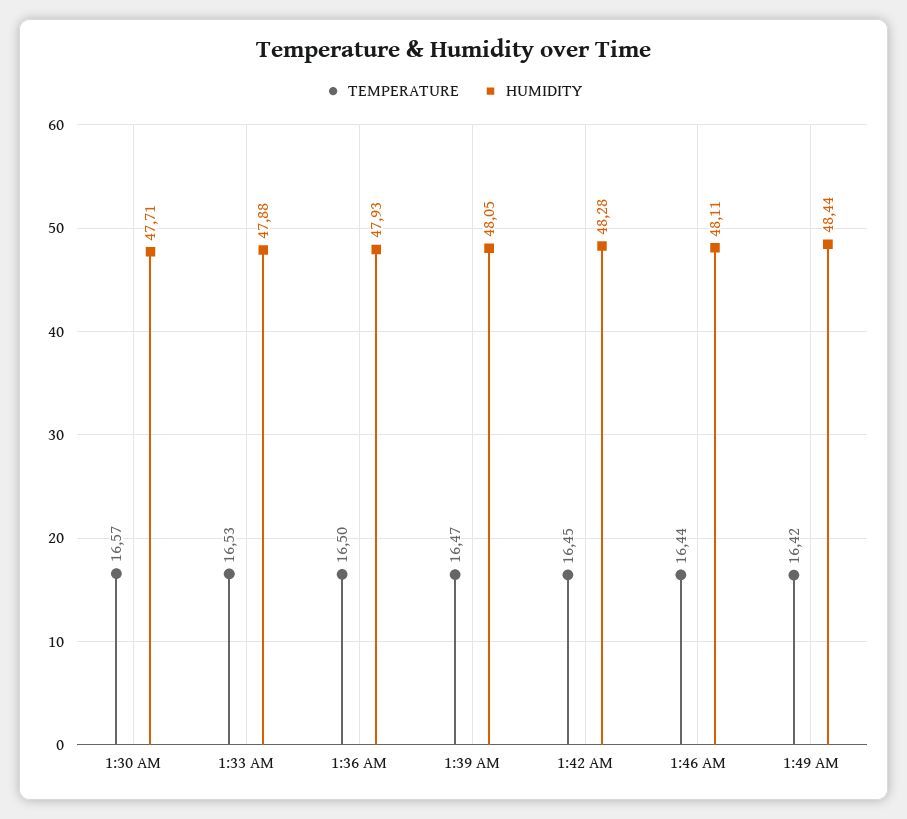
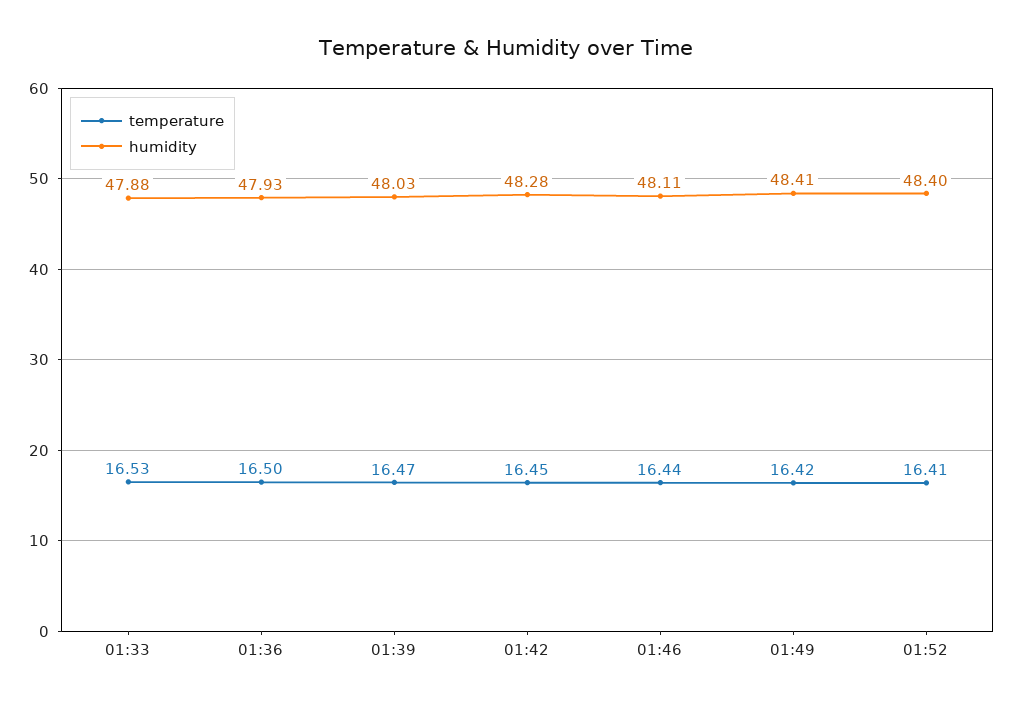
TEMPERATURE, 1:30 AM: 16.57 -> none
HUMIDITY, 1:30 AM: 47.71 -> none
HUMIDITY, 1:39 AM: 48.05 -> 48.03
HUMIDITY, 1:49 AM: 48.44 -> 48.41
TEMPERATURE, 01:52: none -> 16.41
HUMIDITY, 01:52: none -> 48.4

